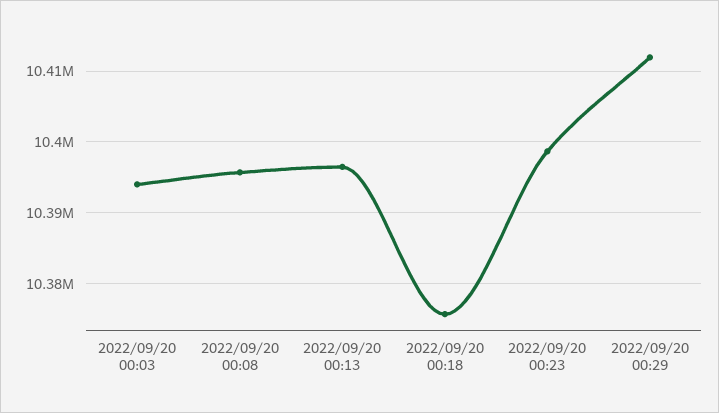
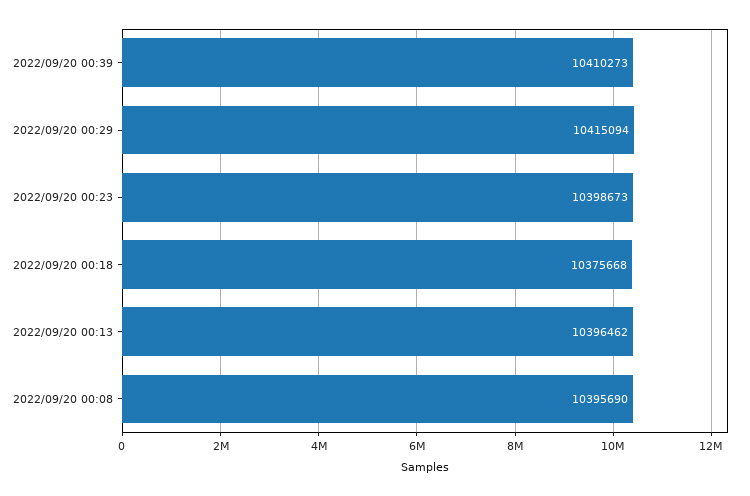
2022/09/20 00:03: 10394000 -> none
2022/09/20 00:29: 10412000 -> 10415094
2022/09/20 00:39: none -> 10410273

